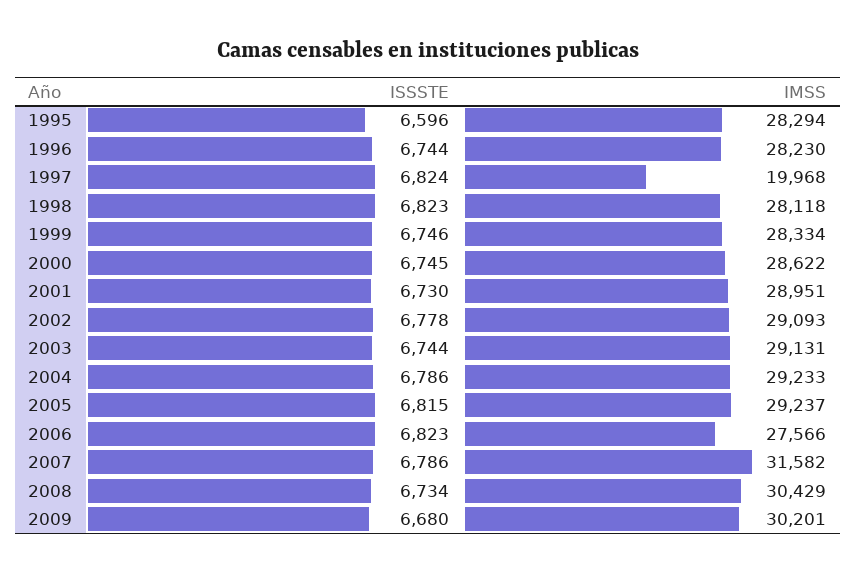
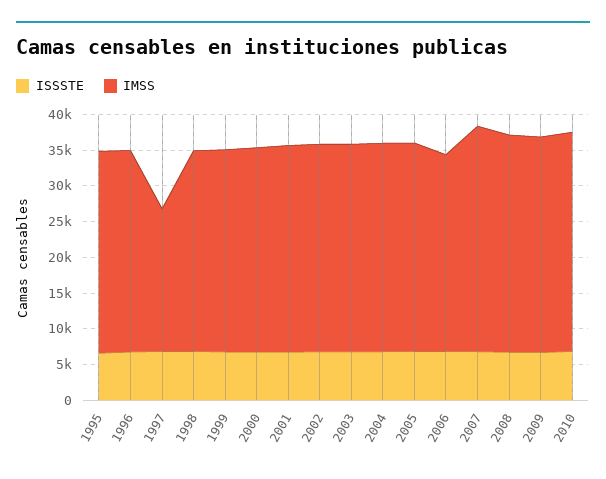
ISSSTE, 2010: none -> 7500
IMSS, 2010: none -> 30000

